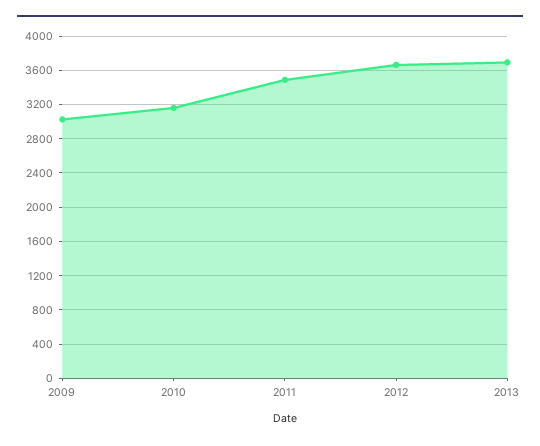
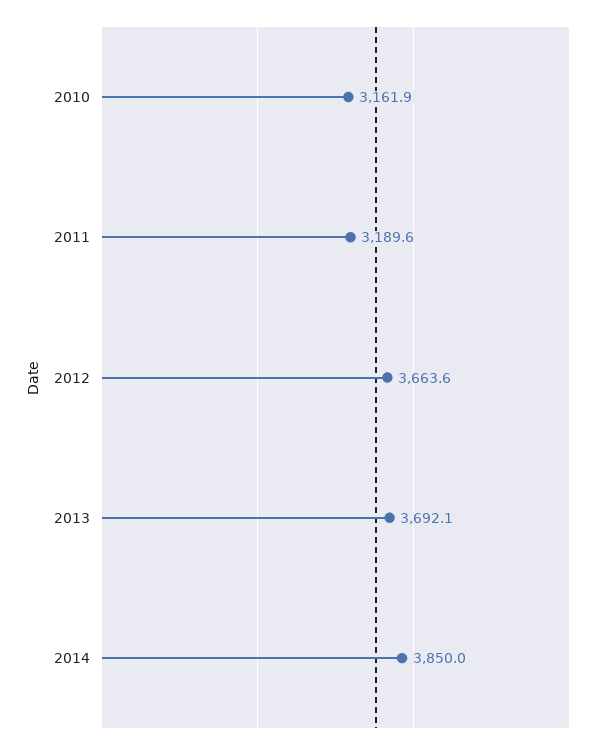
2009: 3000 -> none
2011: 3500 -> 3189.6
2014: none -> 3850

